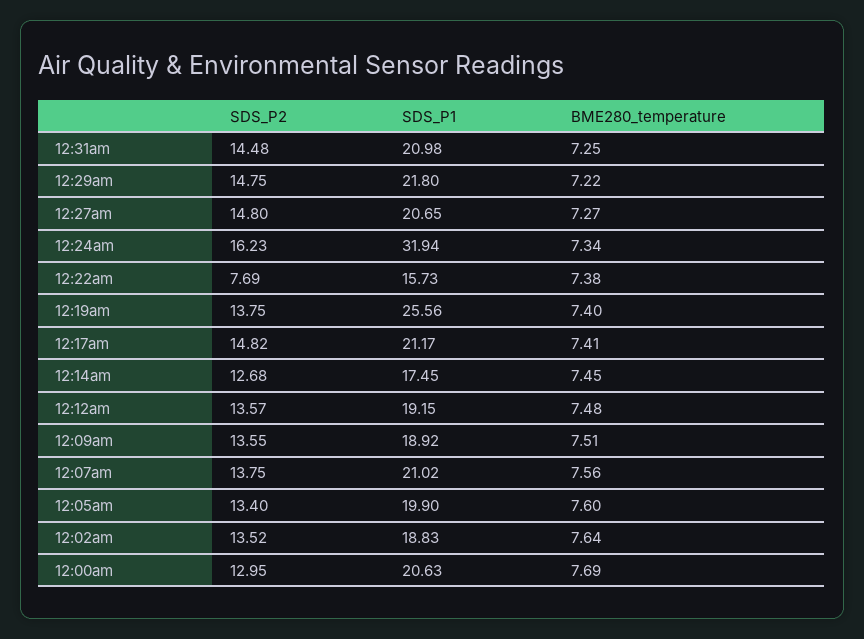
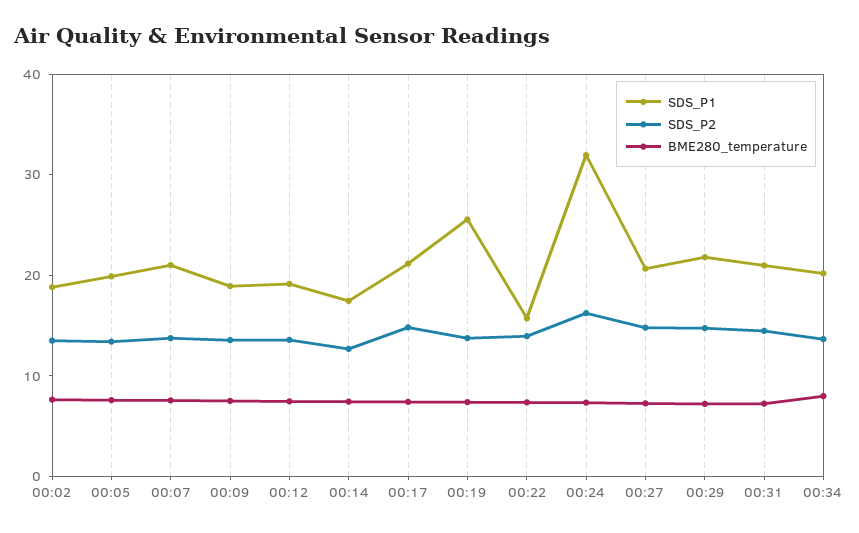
SDS_P2, 12:22am: 7.69 -> 14
SDS_P2, 12:00am: 12.95 -> none
SDS_P1, 12:00am: 20.63 -> none
BME280_temperature, 12:00am: 7.69 -> none
SDS_P1, 00:34: none -> 20
SDS_P2, 00:34: none -> 14
BME280_temperature, 00:34: none -> 8

